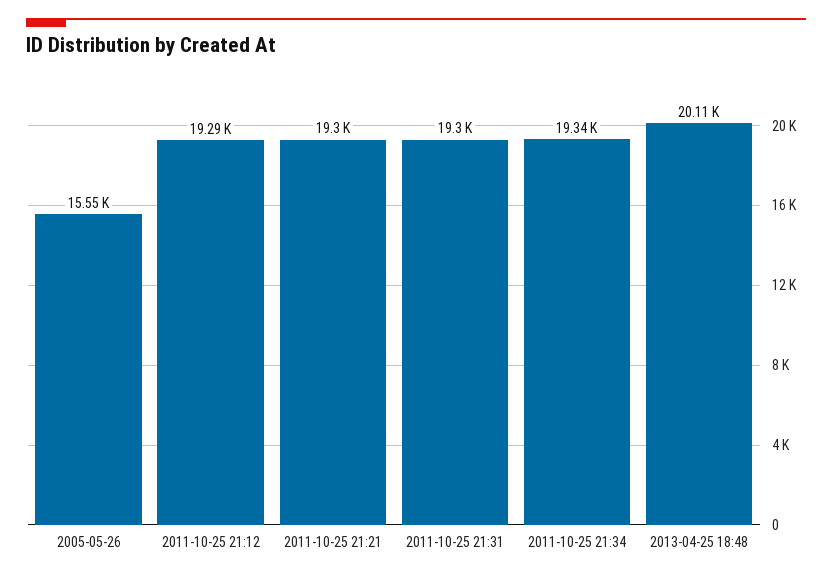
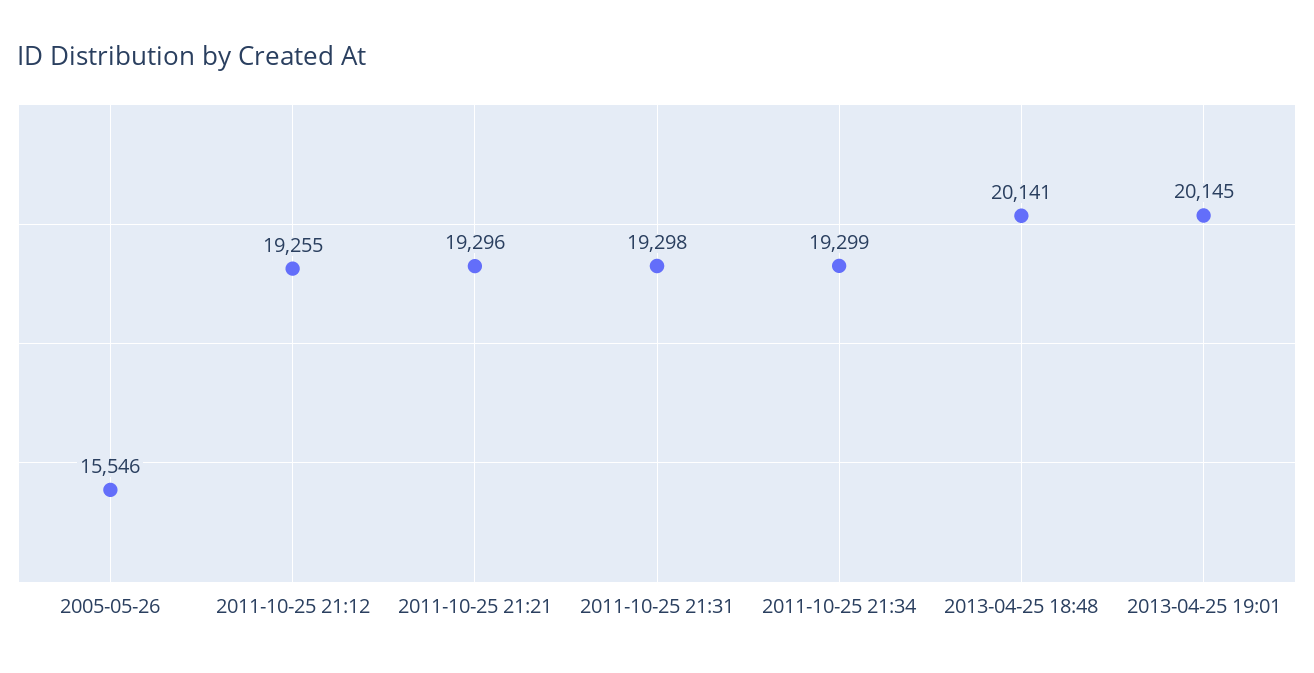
2011-10-25 21:12: 19290 -> 19255
2011-10-25 21:34: 19340 -> 19299
2013-04-25 18:48: 20110 -> 20141
2013-04-25 19:01: none -> 20145

